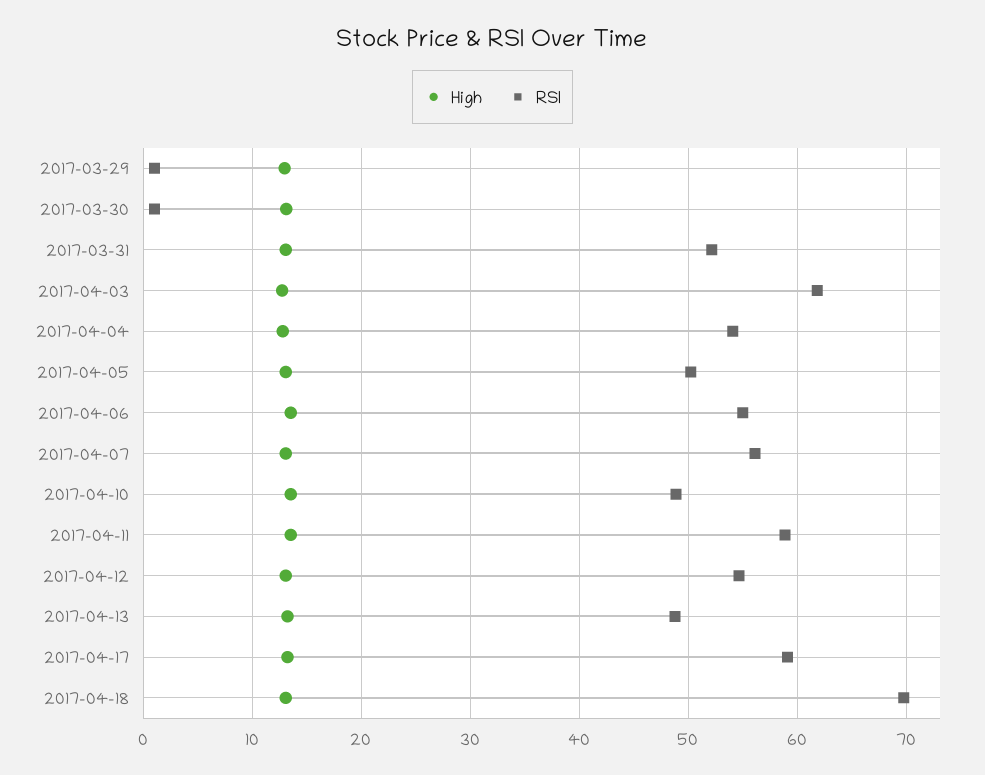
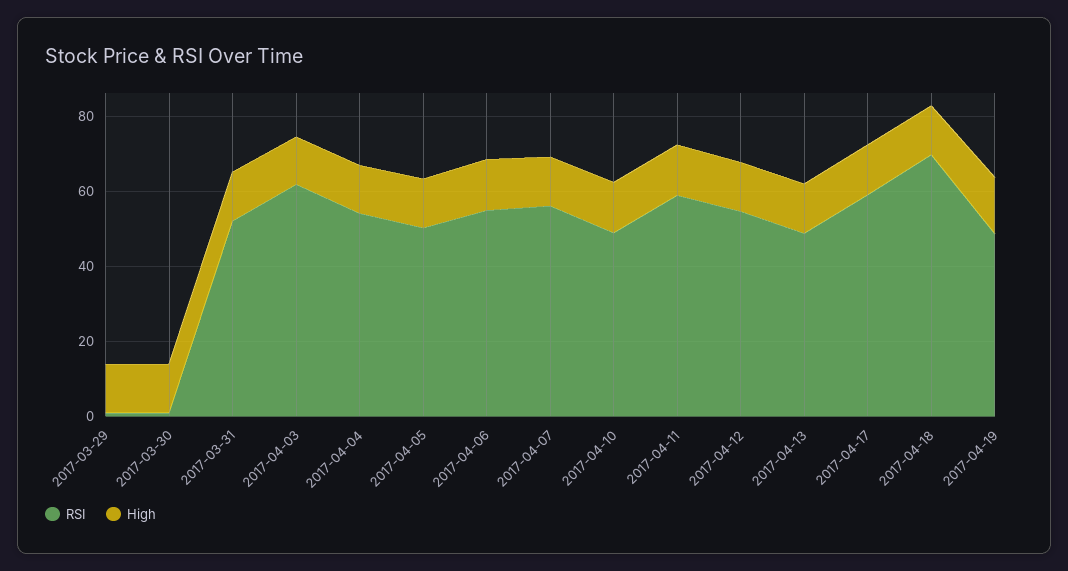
RSI, 2017-04-19: none -> 50
High, 2017-04-19: none -> 15

